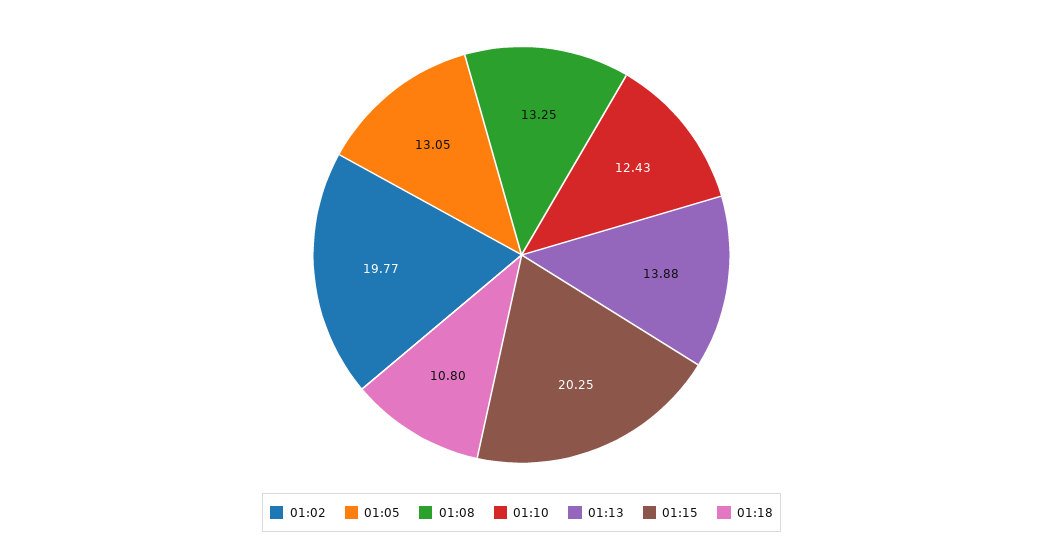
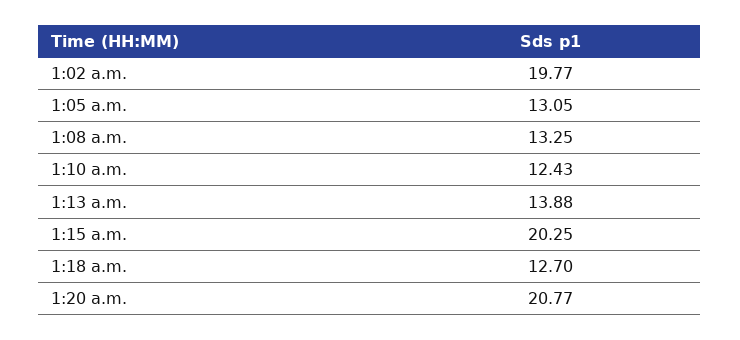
01:18: 10.8 -> 12.7
1:20 a.m.: none -> 20.77

